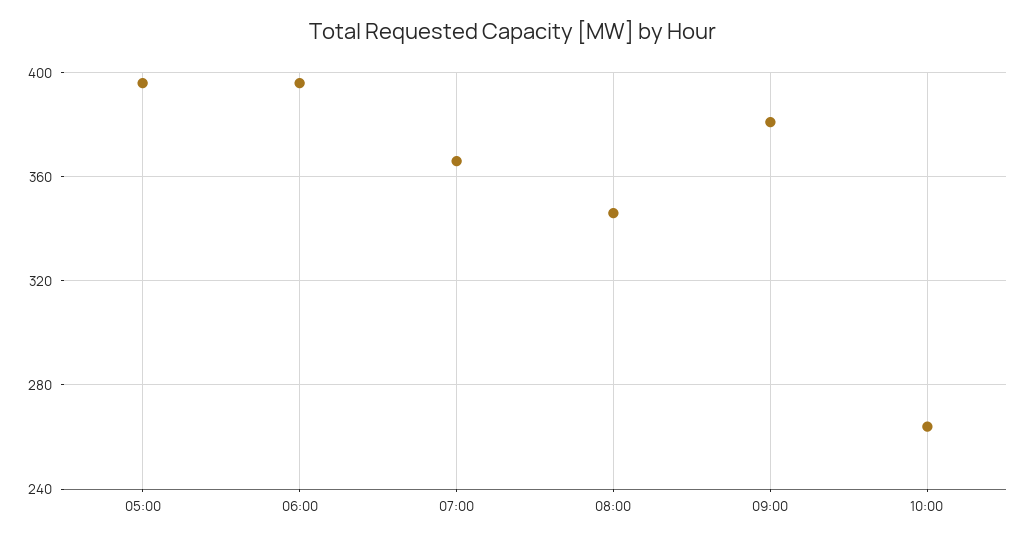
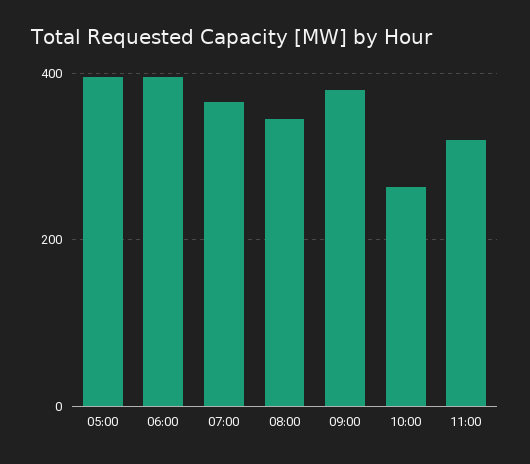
11:00: none -> 320

